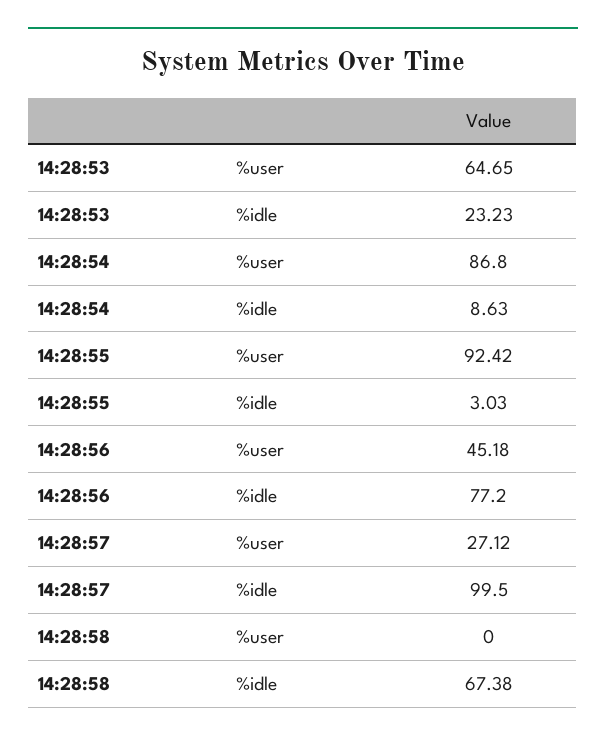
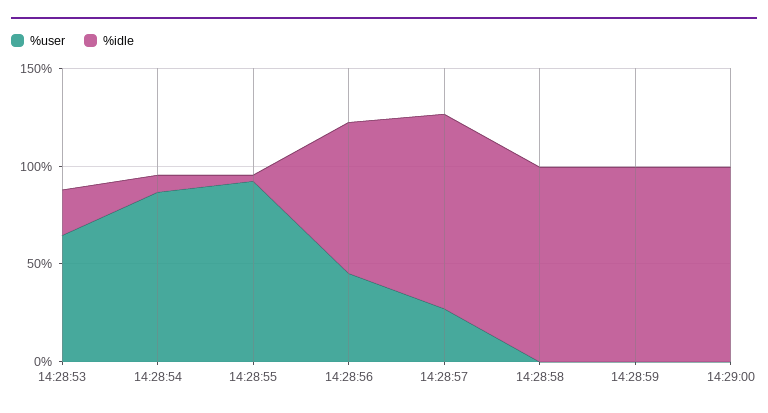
%idle, 14:28:58: 67.38 -> 100
%user, 14:28:59: none -> 0
%idle, 14:28:59: none -> 100
%user, 14:29:00: none -> 0
%idle, 14:29:00: none -> 100

